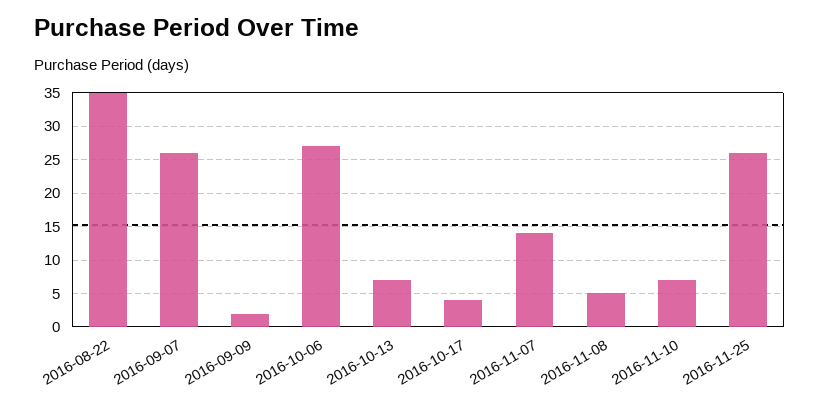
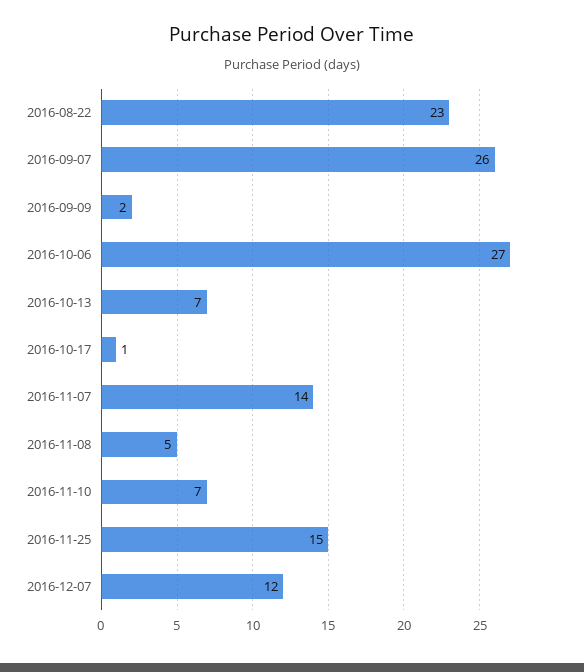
2016-08-22: 35 -> 23
2016-10-17: 4 -> 1
2016-11-25: 26 -> 15
2016-12-07: none -> 12

